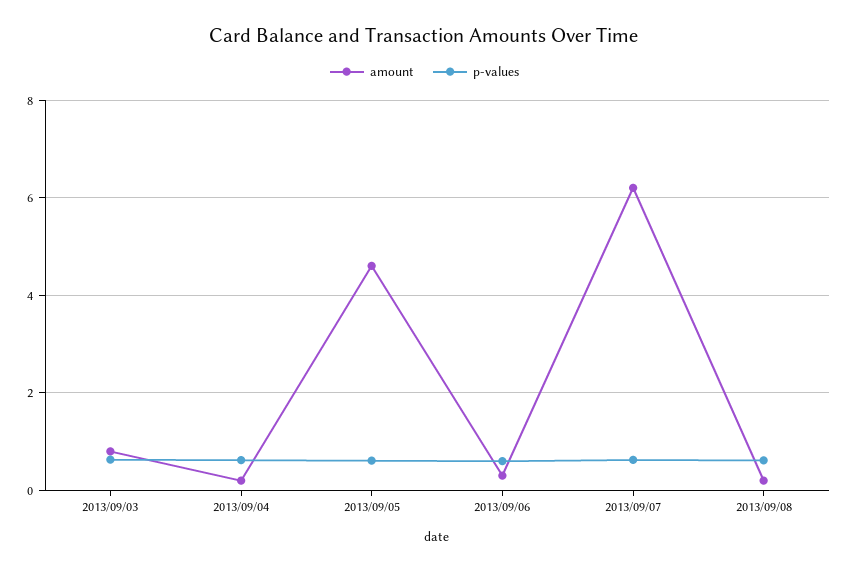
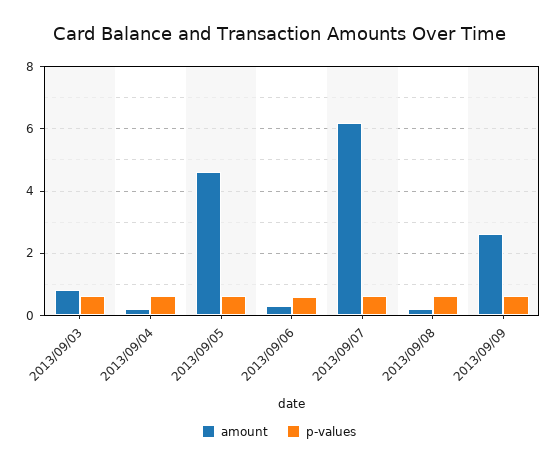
amount, 2013/09/09: none -> 2.6
p-values, 2013/09/09: none -> 0.6

